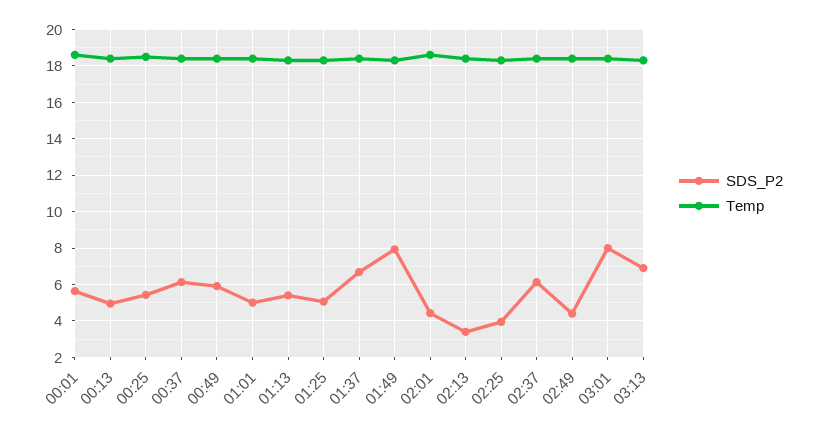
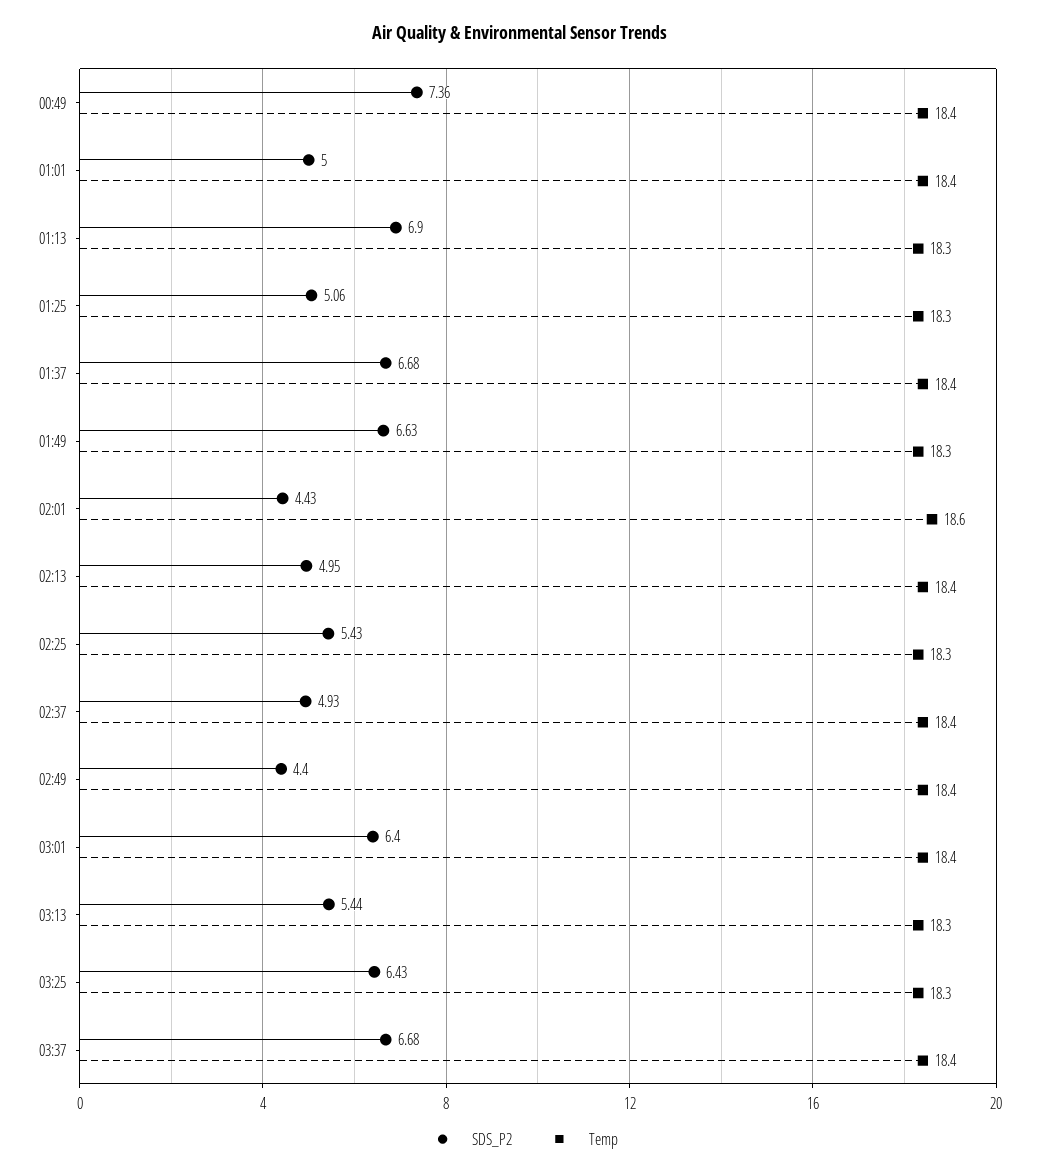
SDS_P2, 00:01: 5.5 -> none
Temp, 00:01: 18.5 -> none
SDS_P2, 00:13: 5 -> none
Temp, 00:13: 18.5 -> none
SDS_P2, 00:25: 5.5 -> none
Temp, 00:25: 18.5 -> none
SDS_P2, 00:37: 6 -> none
Temp, 00:37: 18.5 -> none
SDS_P2, 00:49: 6 -> 7.36
SDS_P2, 01:13: 5.5 -> 6.9
SDS_P2, 01:49: 8 -> 6.63
SDS_P2, 02:13: 3.5 -> 4.95
SDS_P2, 02:25: 4 -> 5.43
SDS_P2, 02:37: 6 -> 4.93
SDS_P2, 03:01: 8 -> 6.4
SDS_P2, 03:13: 7 -> 5.44
SDS_P2, 03:25: none -> 6.43
Temp, 03:25: none -> 18.3
SDS_P2, 03:37: none -> 6.68
Temp, 03:37: none -> 18.4

